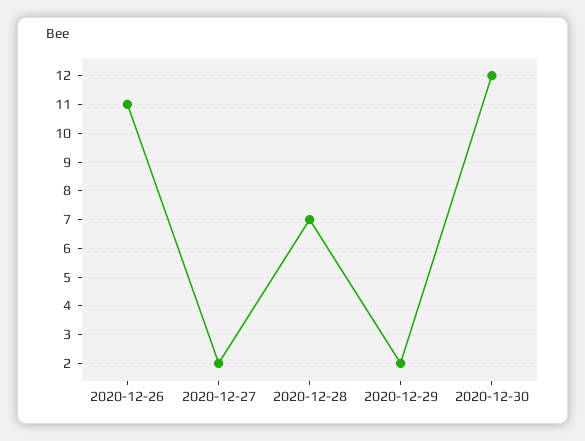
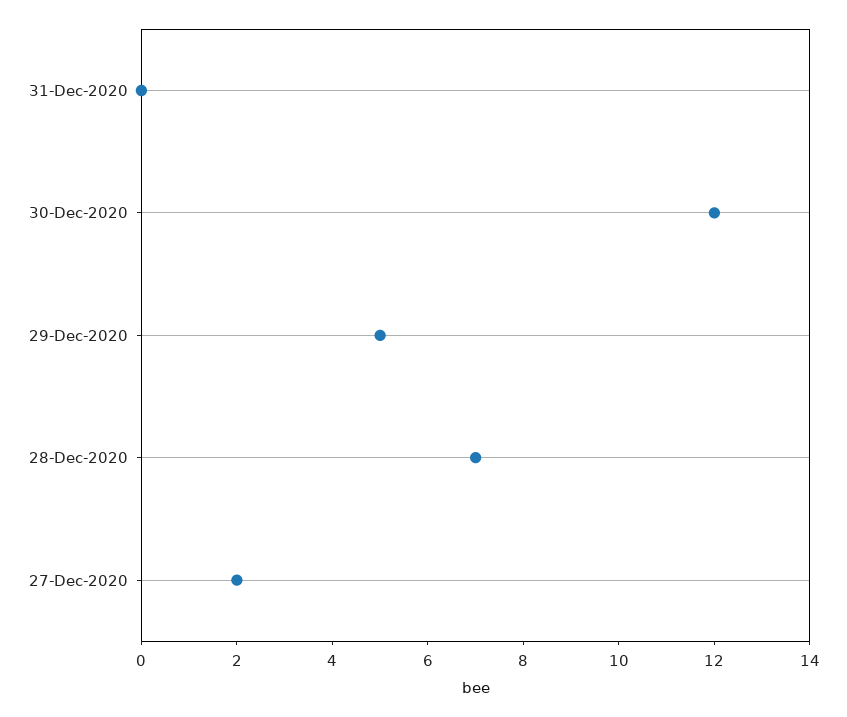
2020-12-26: 11 -> none
2020-12-29: 2 -> 5
31-Dec-2020: none -> 0

